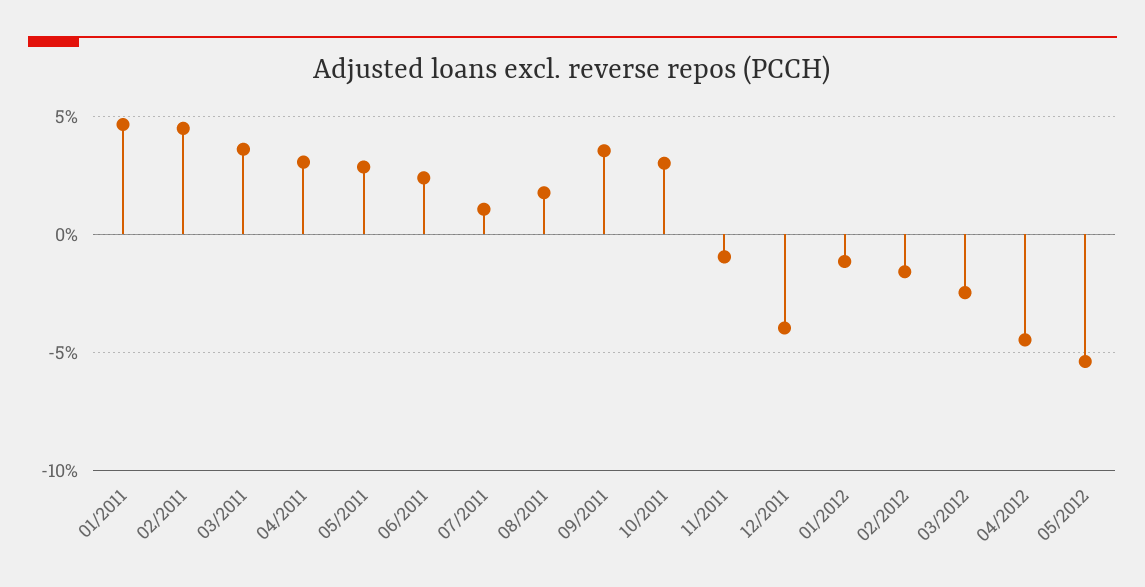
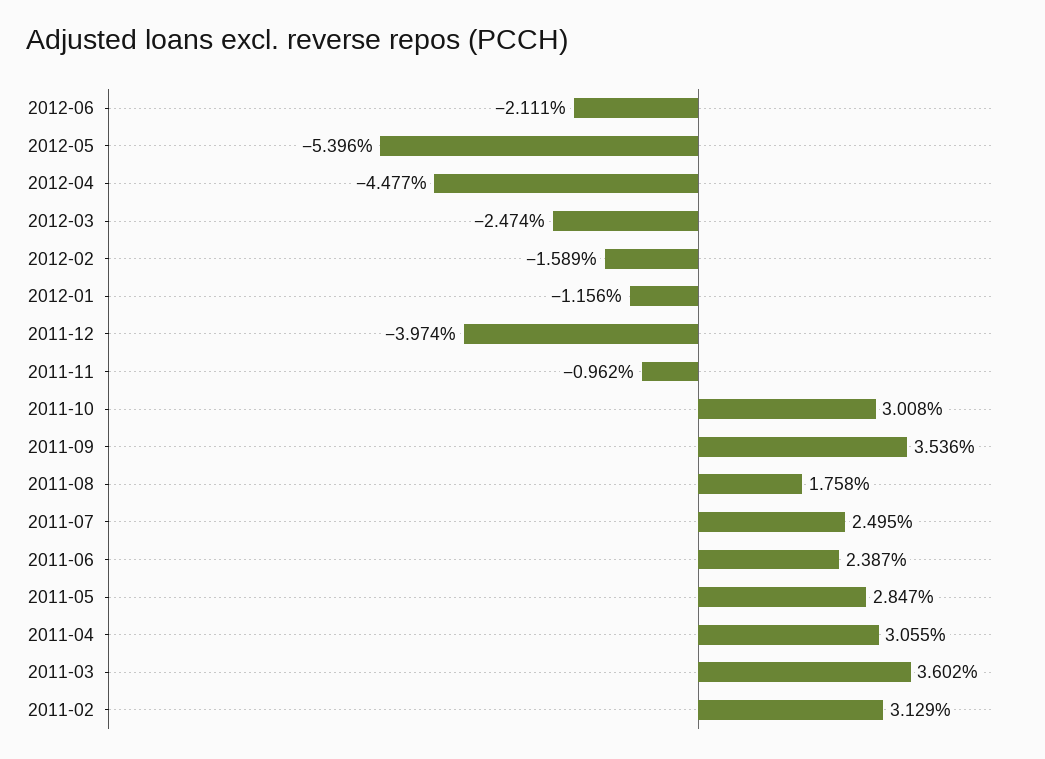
01/2011: 4.5 -> none
02/2011: 4.5 -> 3.129
07/2011: 1 -> 2.495
2012-06: none -> -2.111

